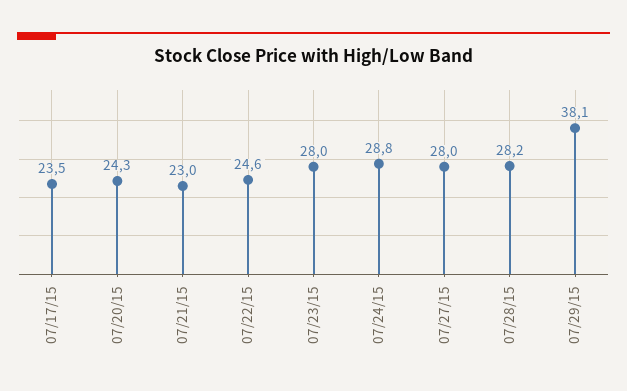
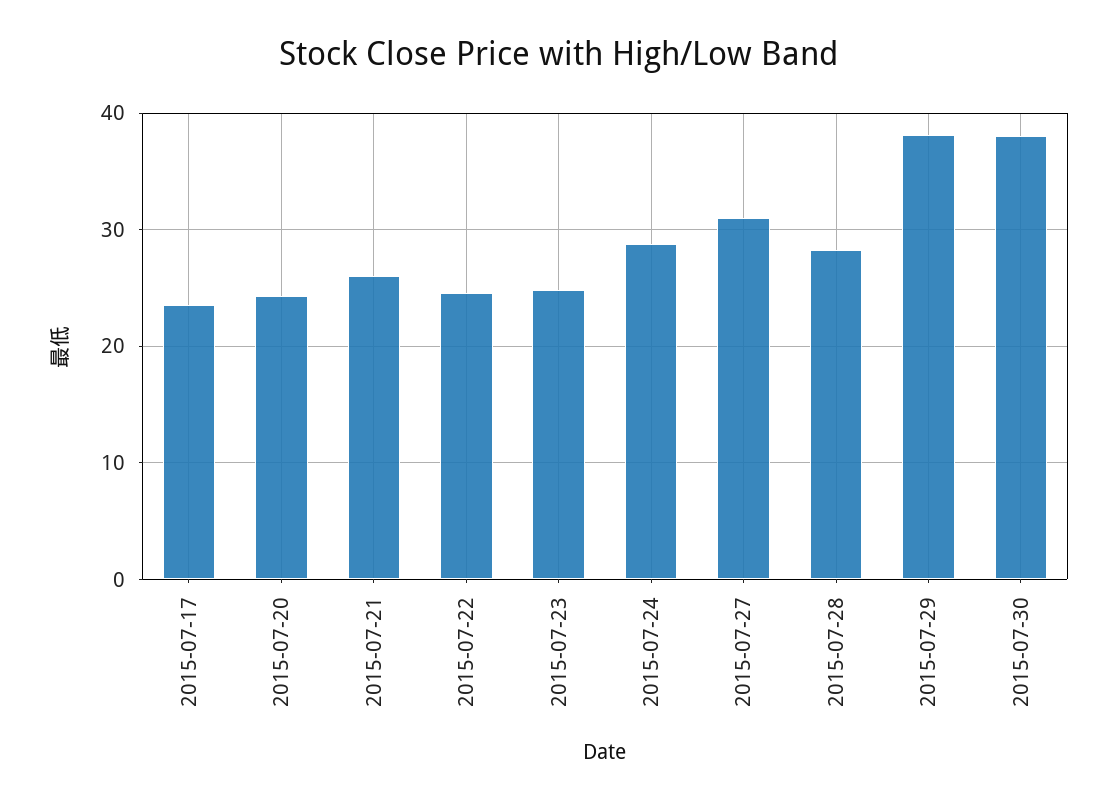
07/21/15: 23 -> 26
07/23/15: 28 -> 25
07/27/15: 28 -> 31
2015-07-30: none -> 38

